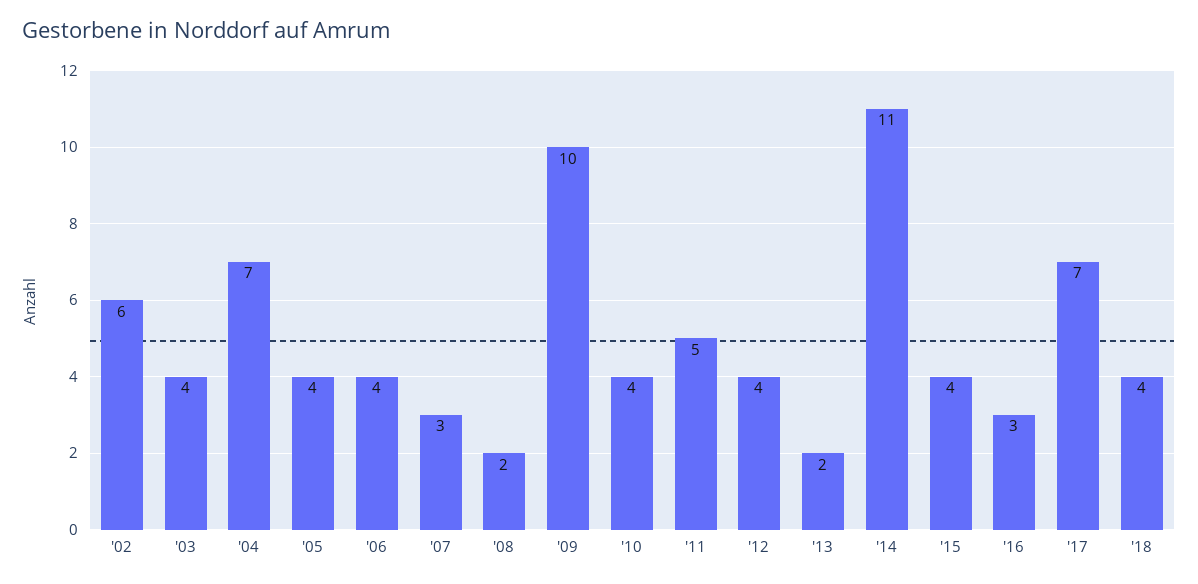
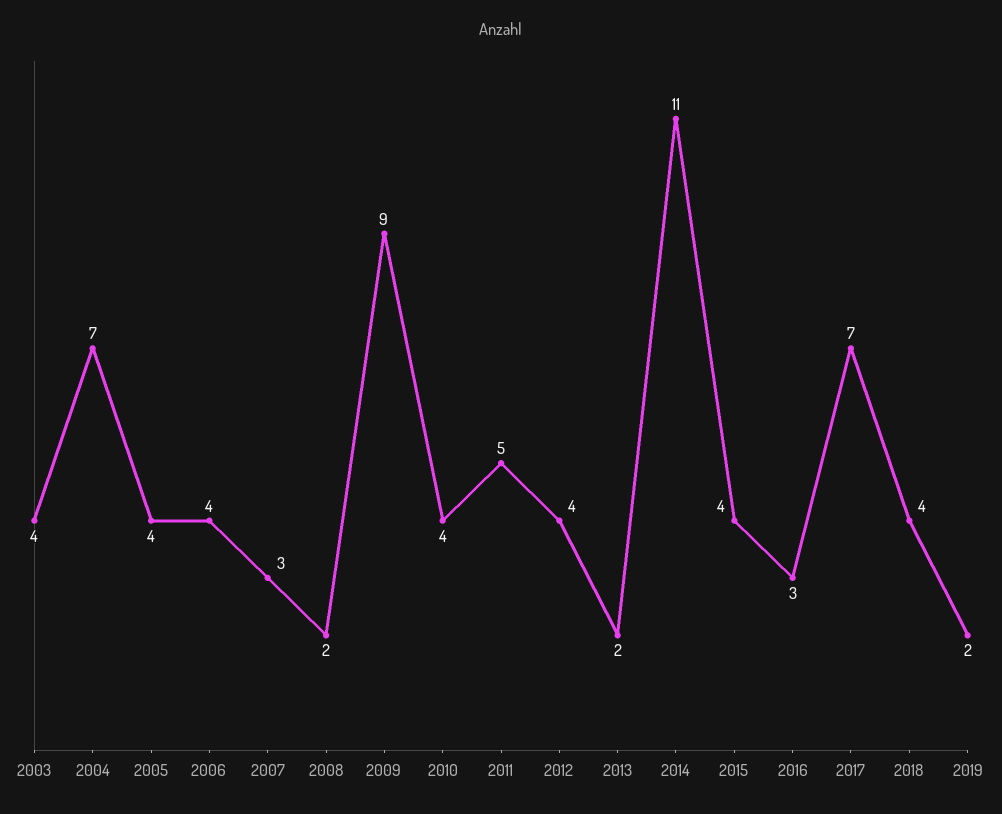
'02: 6 -> none
'09: 10 -> 9
2019: none -> 2

